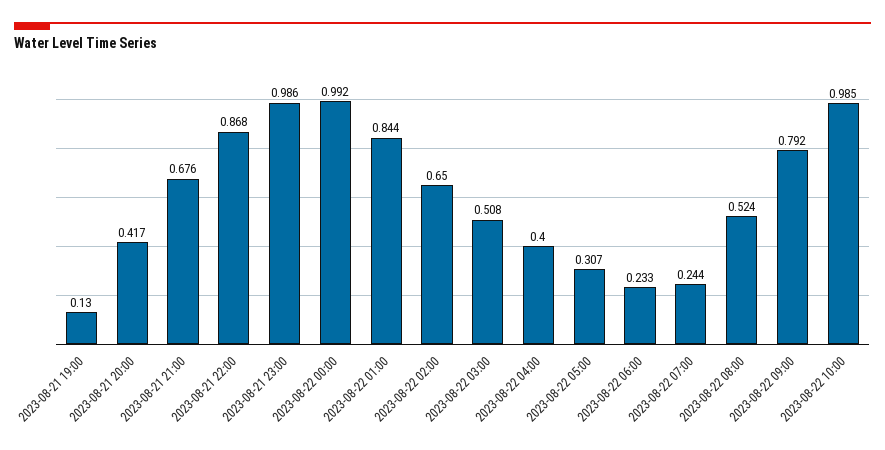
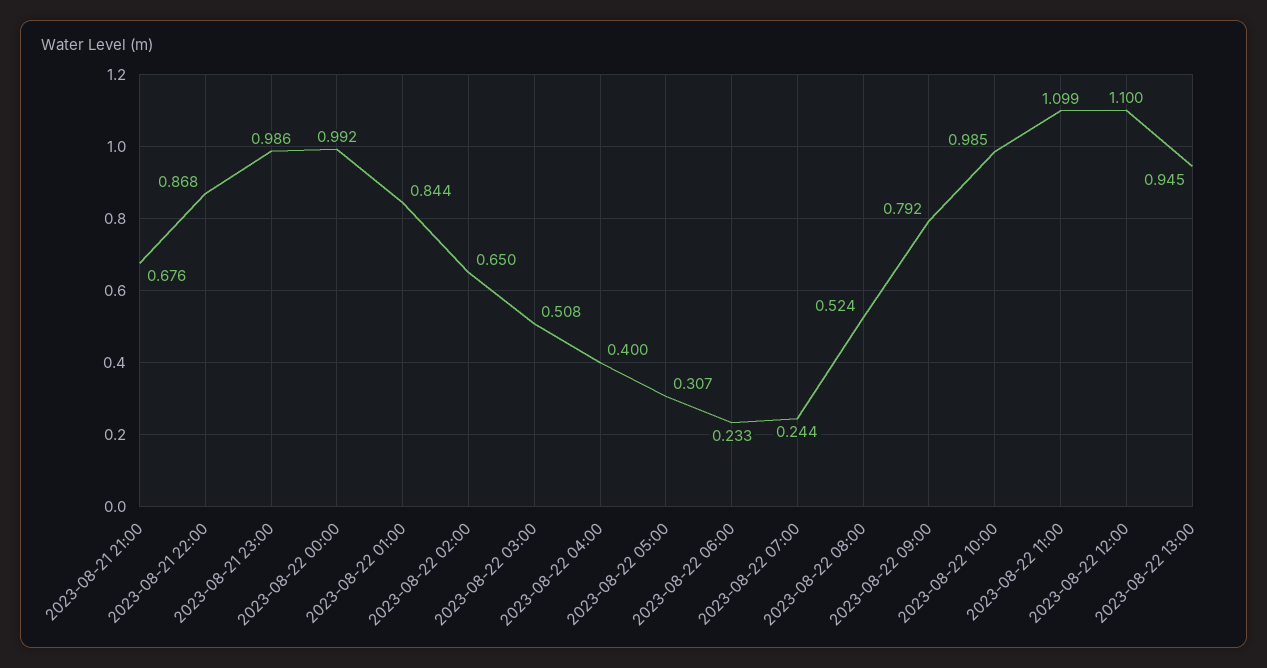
2023-08-21 19:00: 0.13 -> none
2023-08-21 20:00: 0.417 -> none
2023-08-22 11:00: none -> 1.099
2023-08-22 12:00: none -> 1.1
2023-08-22 13:00: none -> 0.945

